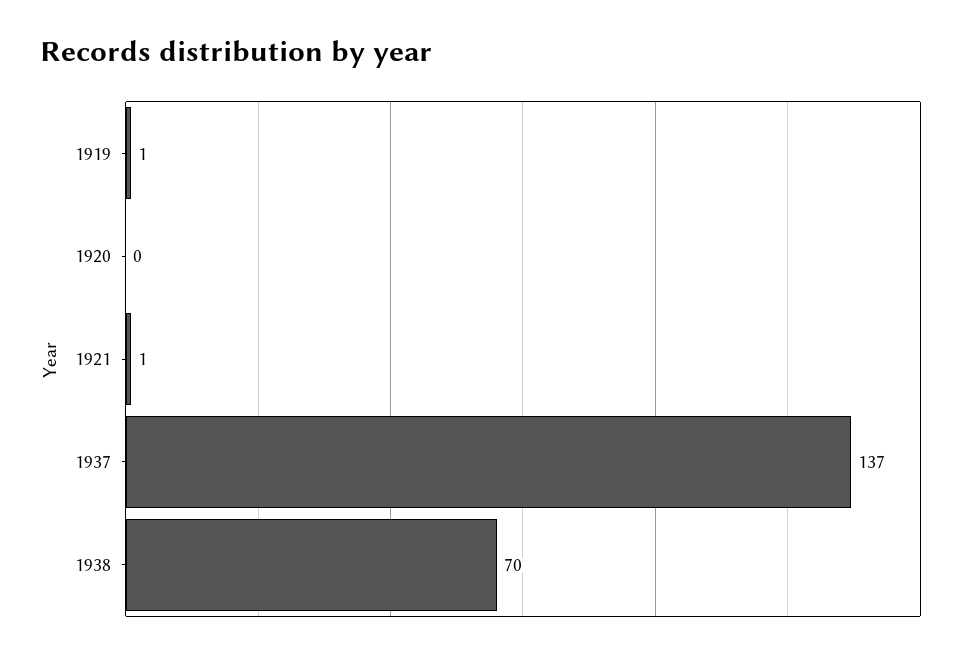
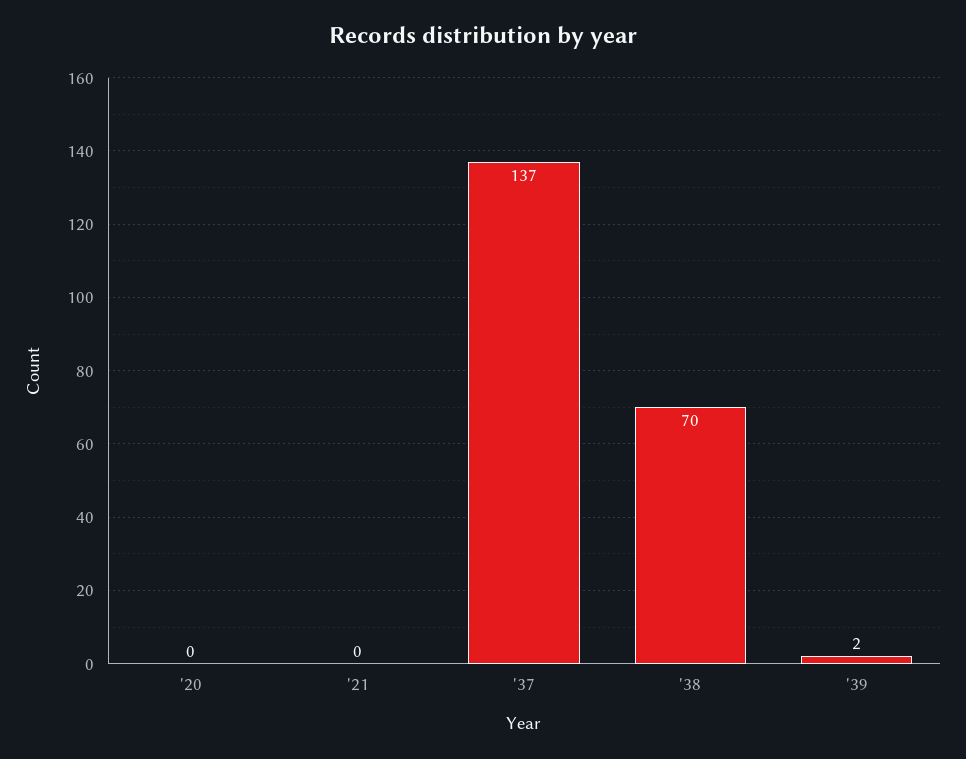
1919: 1 -> none
1921: 1 -> 0
'39: none -> 2

